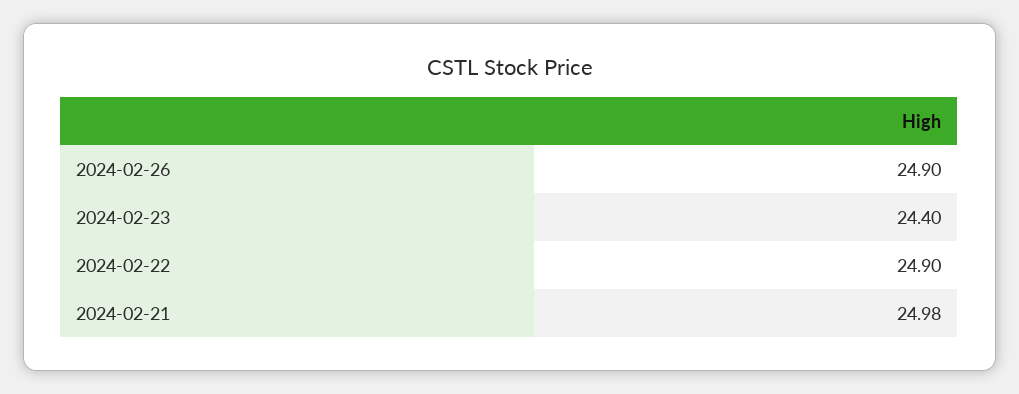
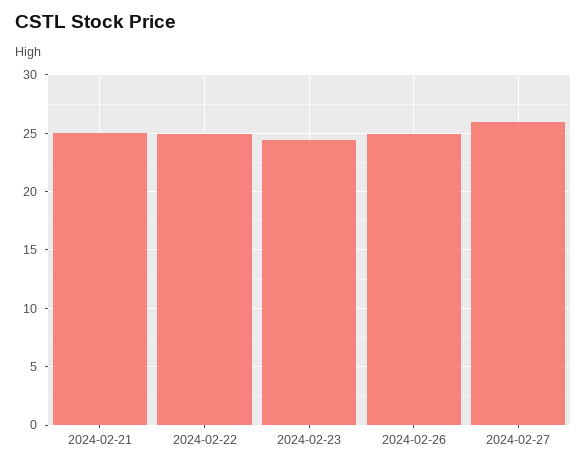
2024-02-27: none -> 26

